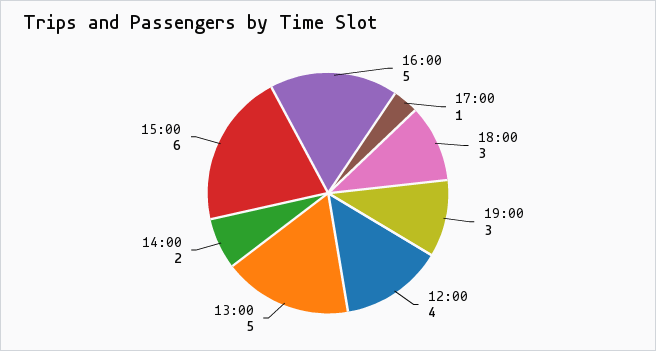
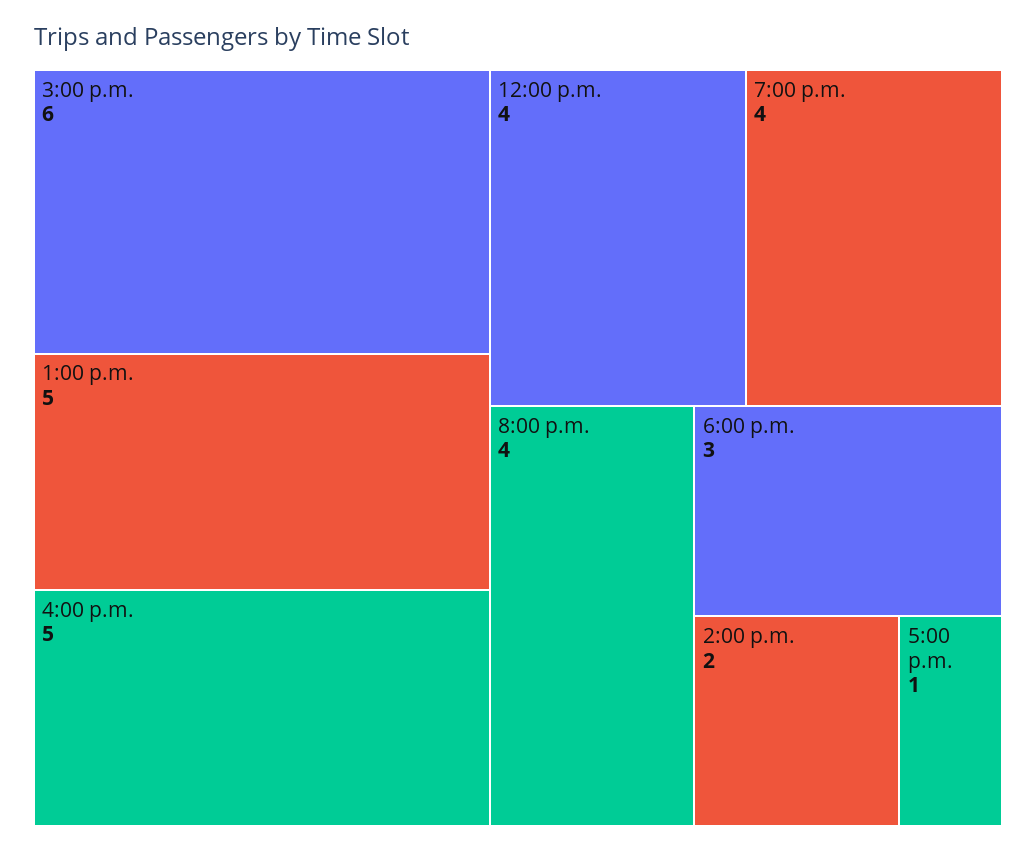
19:00: 3 -> 4
8:00 p.m.: none -> 4

